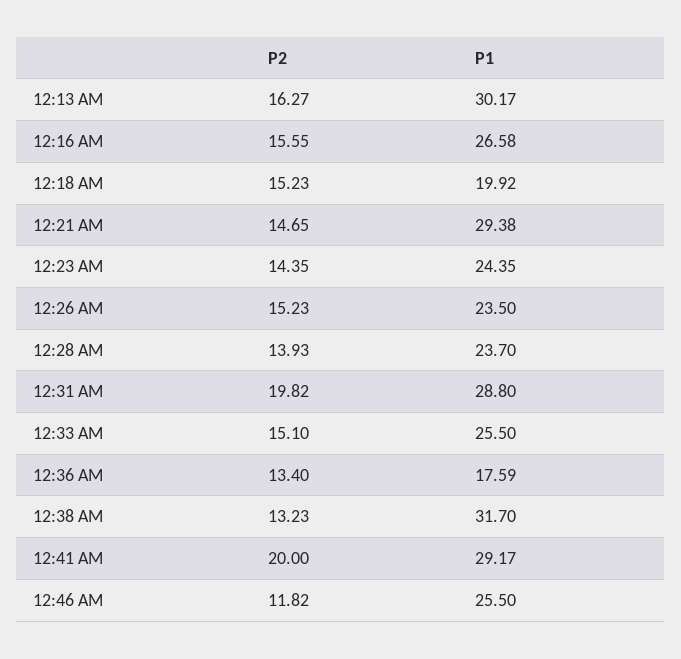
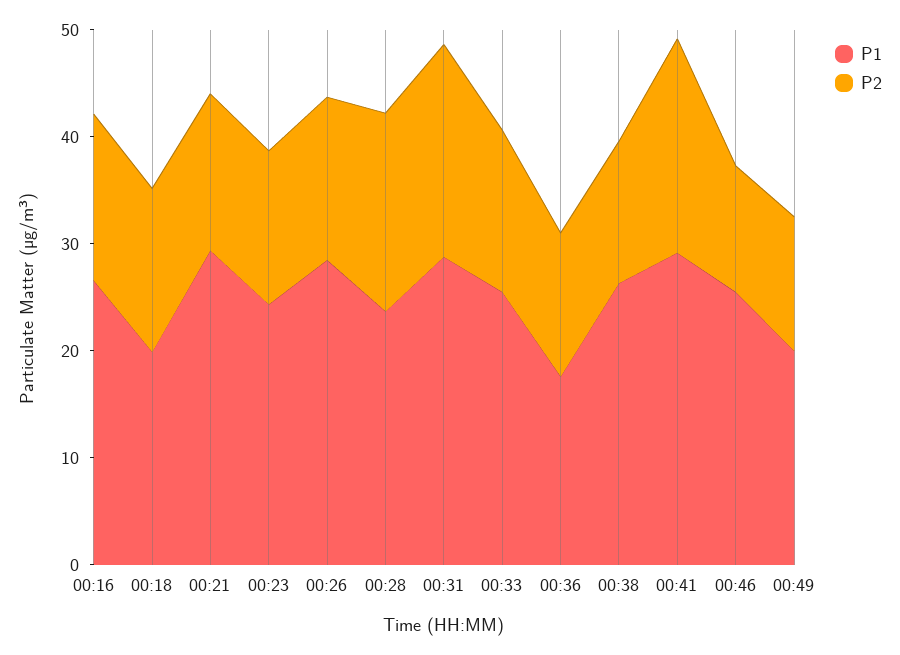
P2, 12:13 AM: 16.27 -> none
P1, 12:13 AM: 30.17 -> none
P1, 12:26 AM: 23.5 -> 28
P2, 12:28 AM: 13.93 -> 18
P1, 12:38 AM: 31.7 -> 26
P1, 00:49: none -> 20
P2, 00:49: none -> 12

